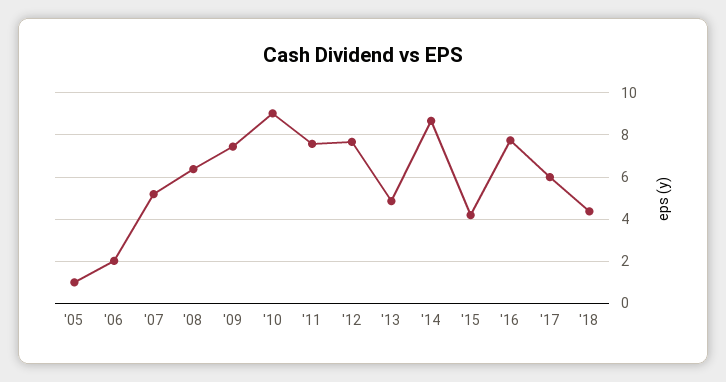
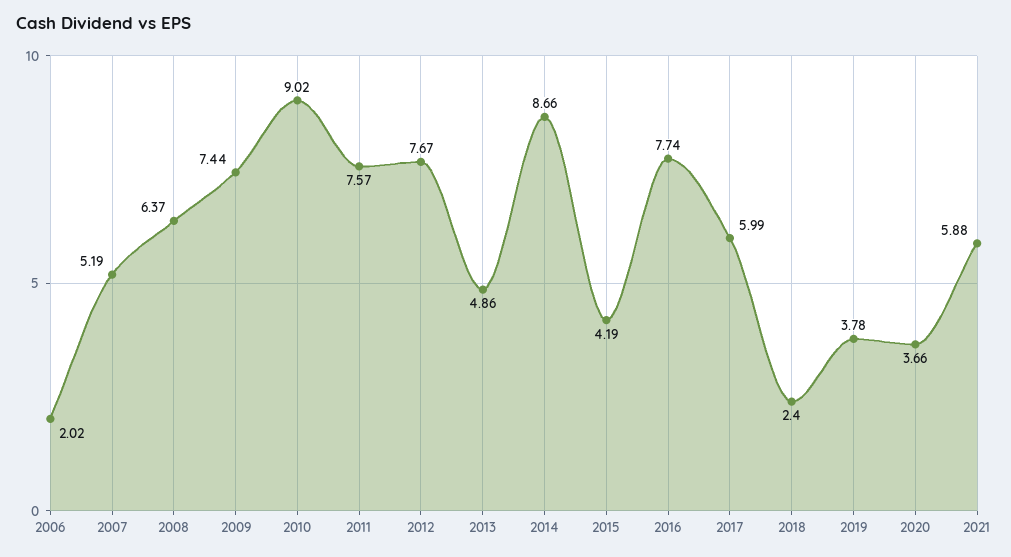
'05: 1 -> none
'18: 4.5 -> 2.4
2019: none -> 3.78
2020: none -> 3.66
2021: none -> 5.88

